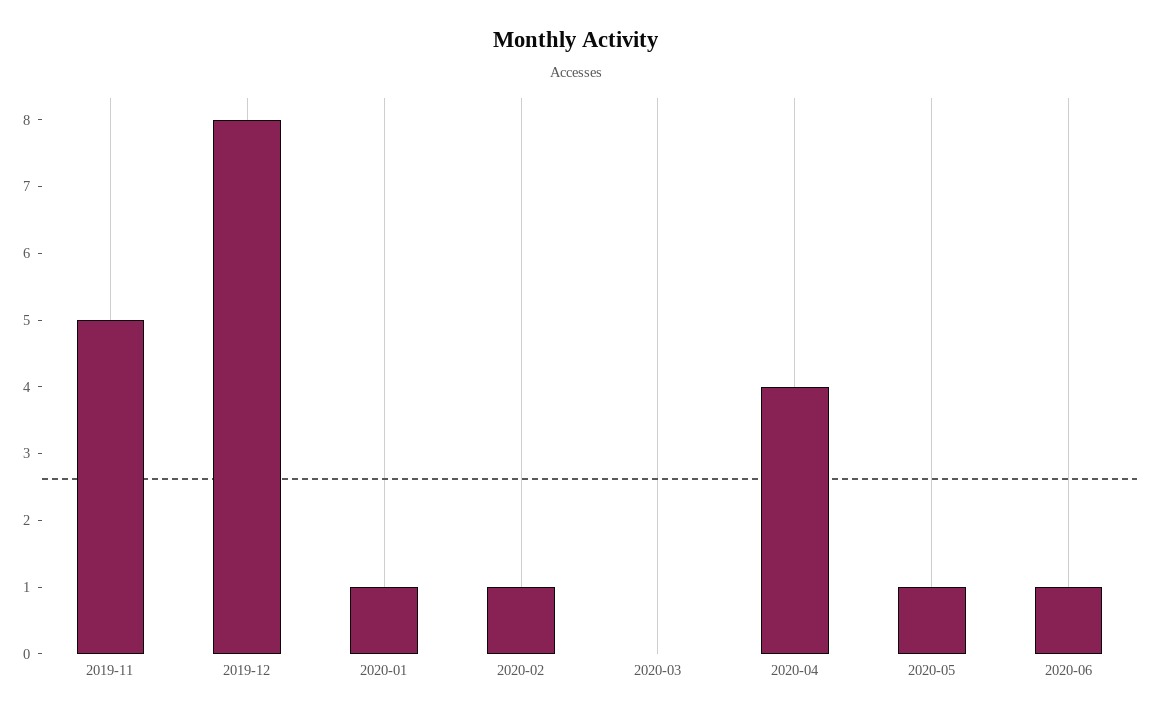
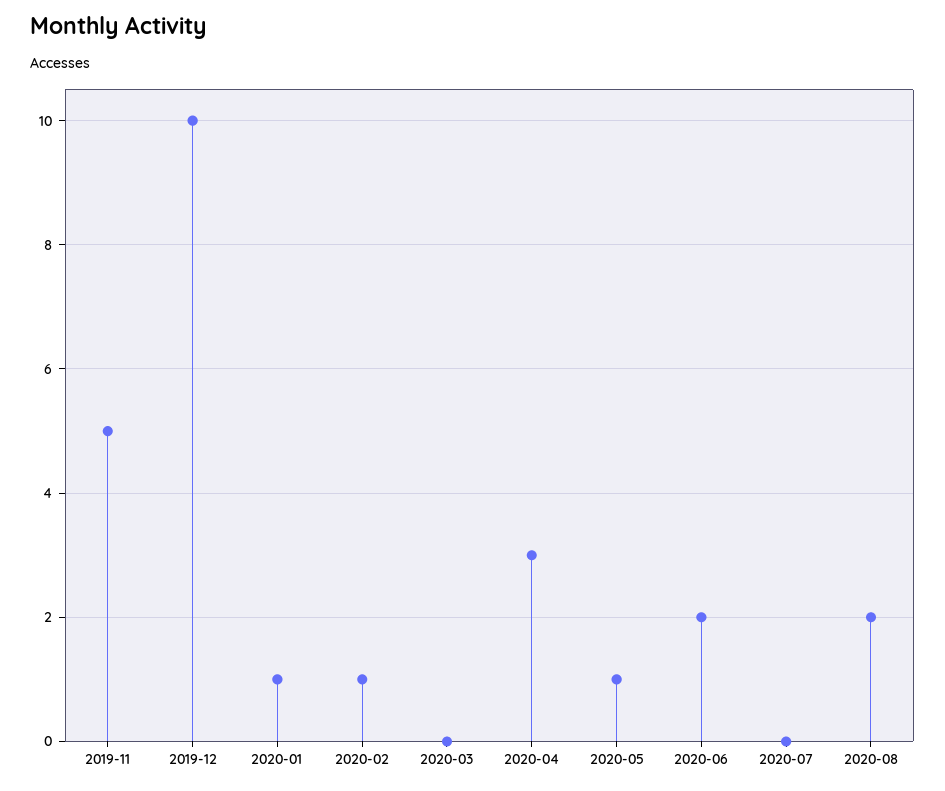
2019-12: 8 -> 10
2020-04: 4 -> 3
2020-06: 1 -> 2
2020-07: none -> 0
2020-08: none -> 2

